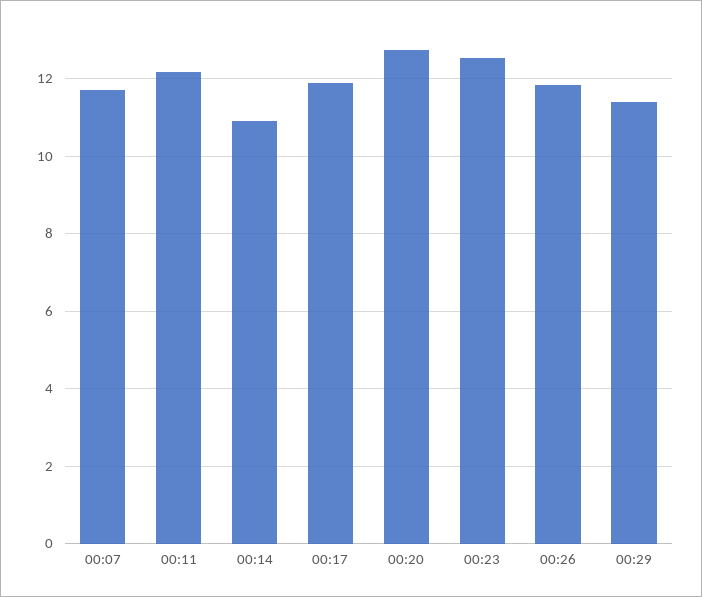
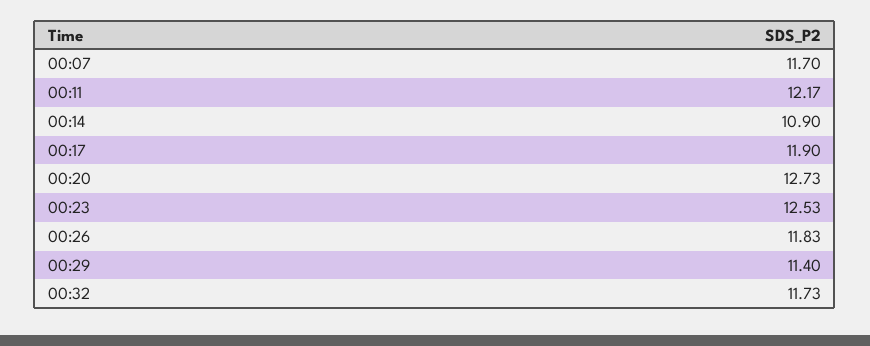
00:32: none -> 11.73

